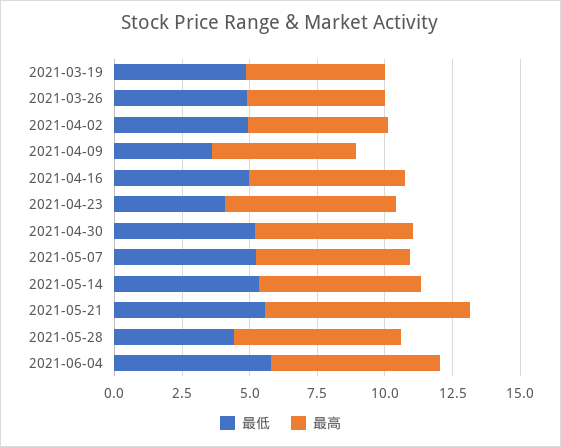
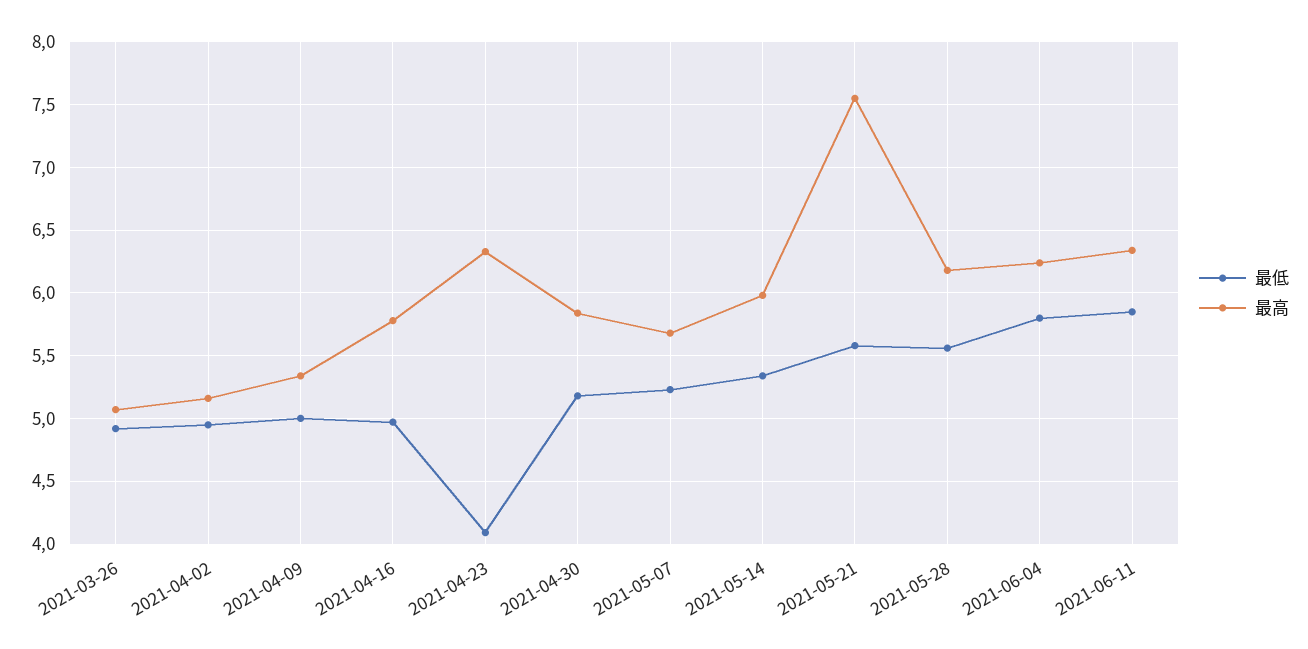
最低, 2021-03-19: 5 -> none
最高, 2021-03-19: 5 -> none
最低, 2021-04-09: 3.5 -> 5
最低, 2021-05-28: 4.5 -> 5.55
最低, 2021-06-11: none -> 5.85
最高, 2021-06-11: none -> 6.35

